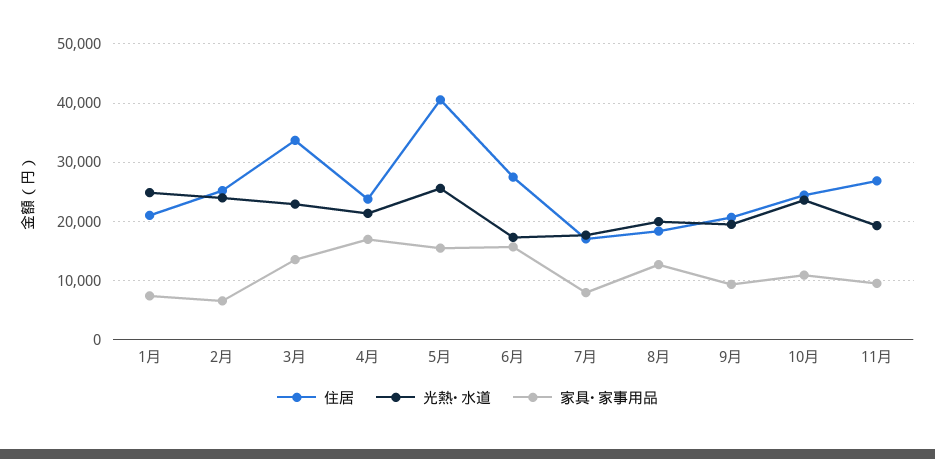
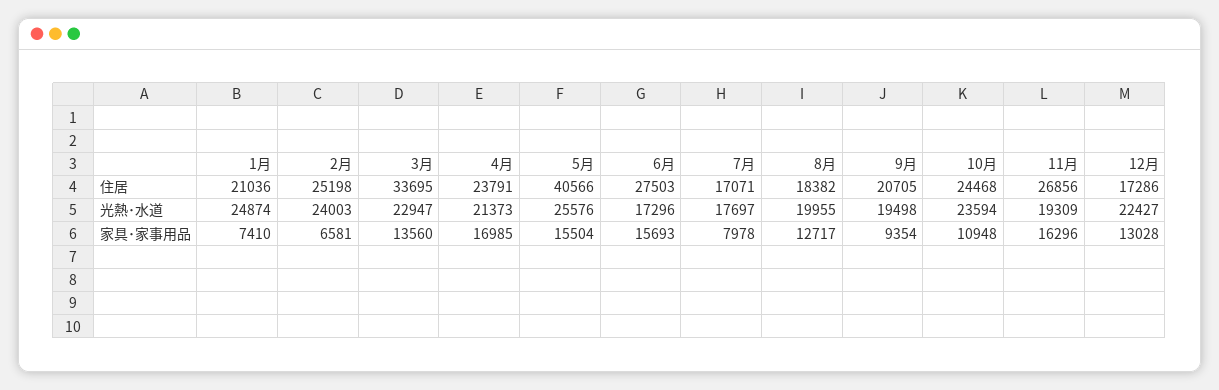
家具･家事用品, 11月: 10000 -> 16296
住居, 12月: none -> 17286
光熱･水道, 12月: none -> 22427
家具･家事用品, 12月: none -> 13028

